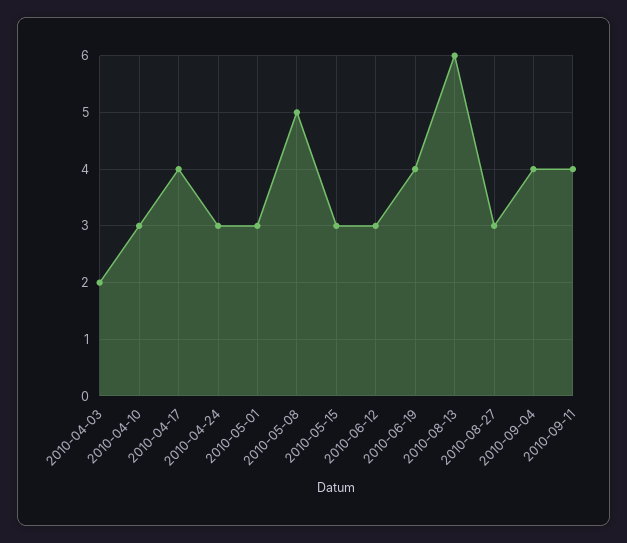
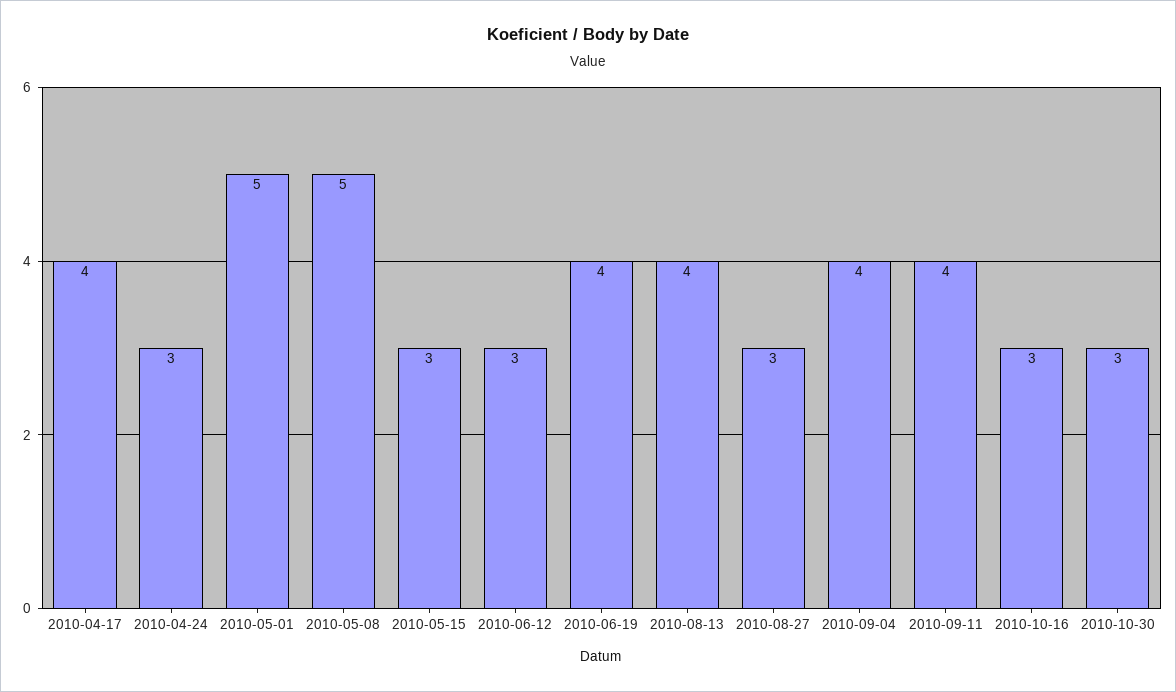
2010-04-03: 2 -> none
2010-04-10: 3 -> none
2010-05-01: 3 -> 5
2010-08-13: 6 -> 4
2010-10-16: none -> 3
2010-10-30: none -> 3

